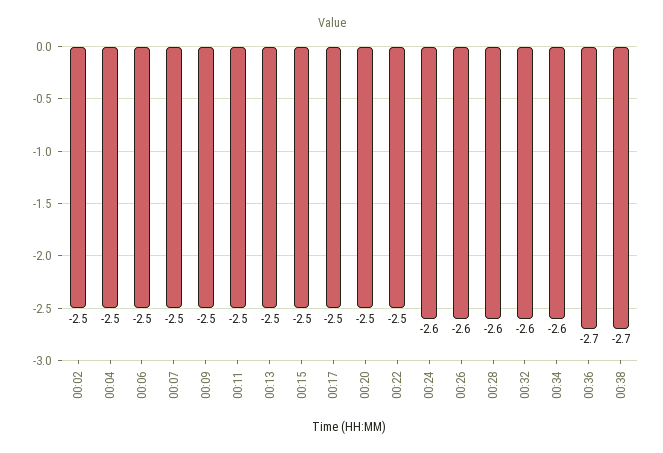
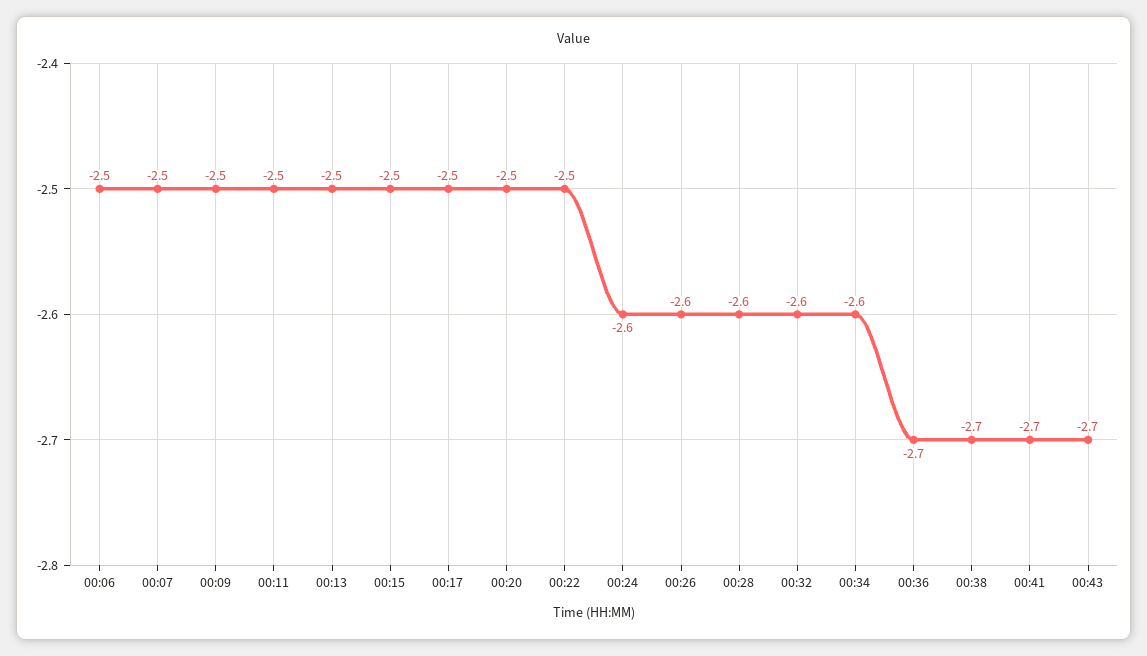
00:02: -2.5 -> none
00:04: -2.5 -> none
00:41: none -> -2.7
00:43: none -> -2.7

